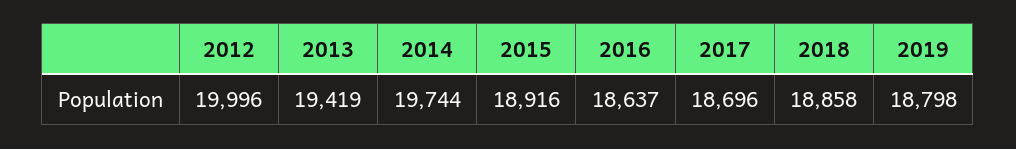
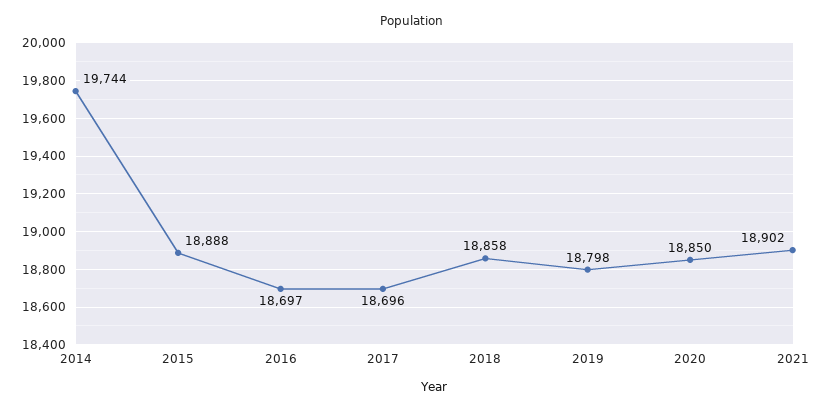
2012: 19996 -> none
2013: 19419 -> none
2015: 18916 -> 18888
2016: 18637 -> 18697
2020: none -> 18850
2021: none -> 18902

